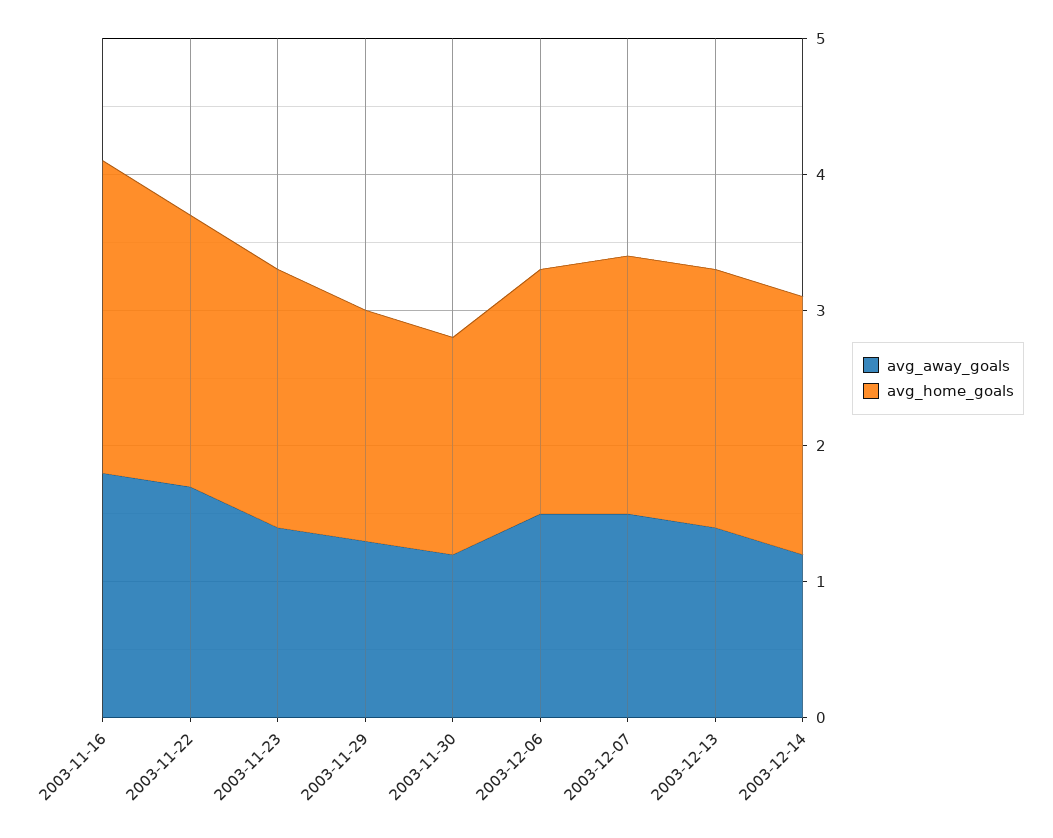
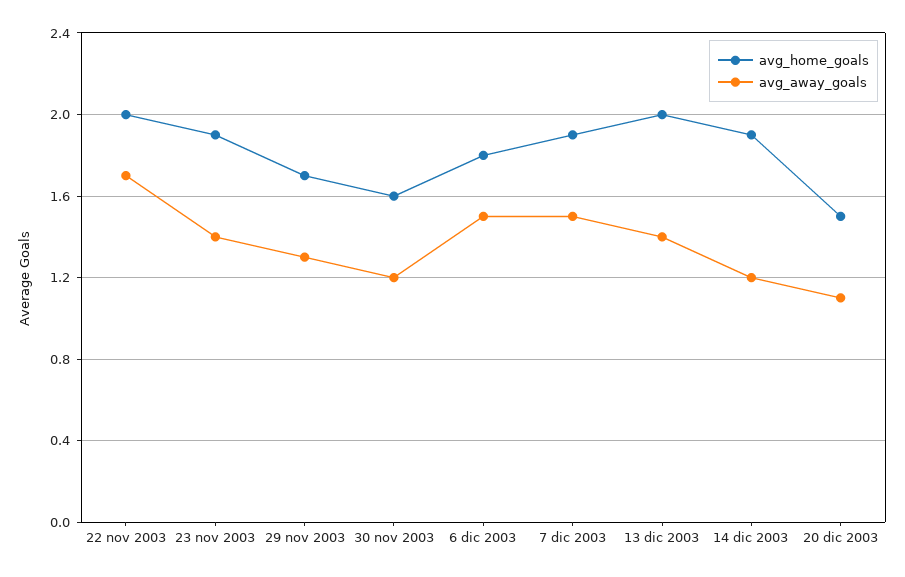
avg_away_goals, 2003-11-16: 1.8 -> none
avg_home_goals, 2003-11-16: 2.3 -> none
avg_home_goals, 2003-12-13: 1.9 -> 2
avg_home_goals, 20 dic 2003: none -> 1.5
avg_away_goals, 20 dic 2003: none -> 1.1

